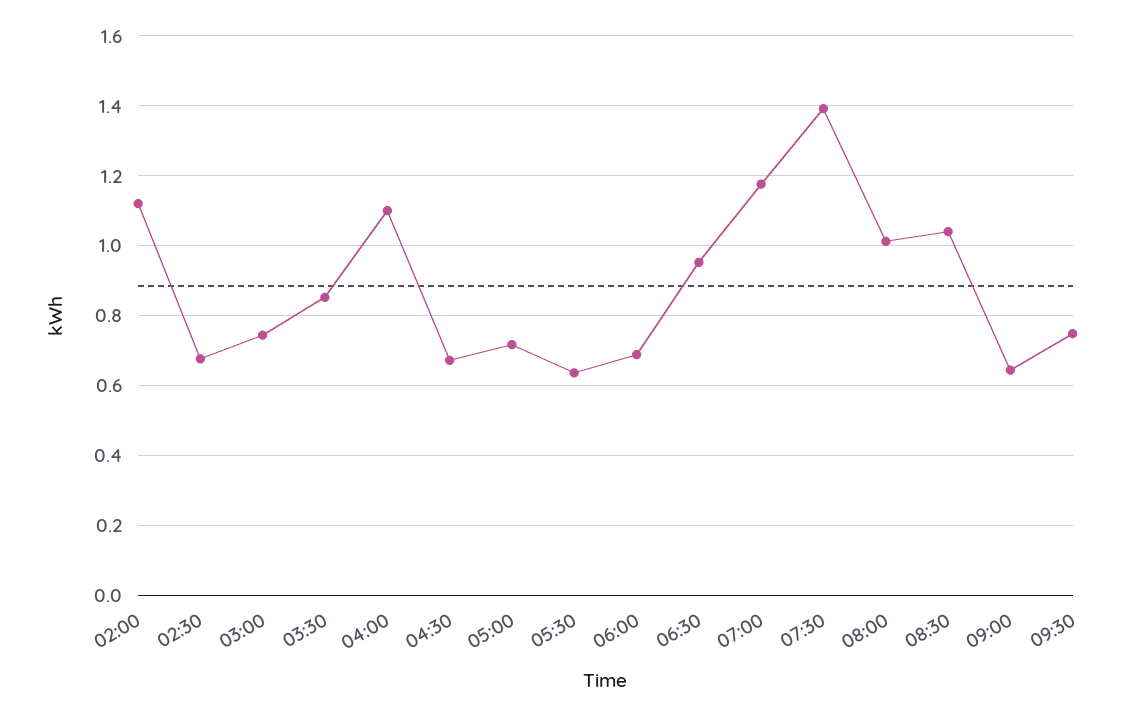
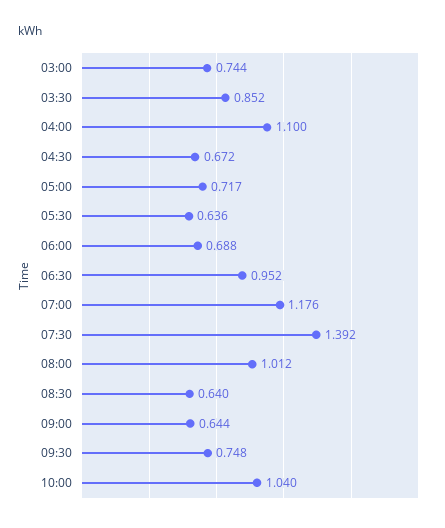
02:00: 1.12 -> none
02:30: 0.68 -> none
08:30: 1.04 -> 0.64
10:00: none -> 1.04

